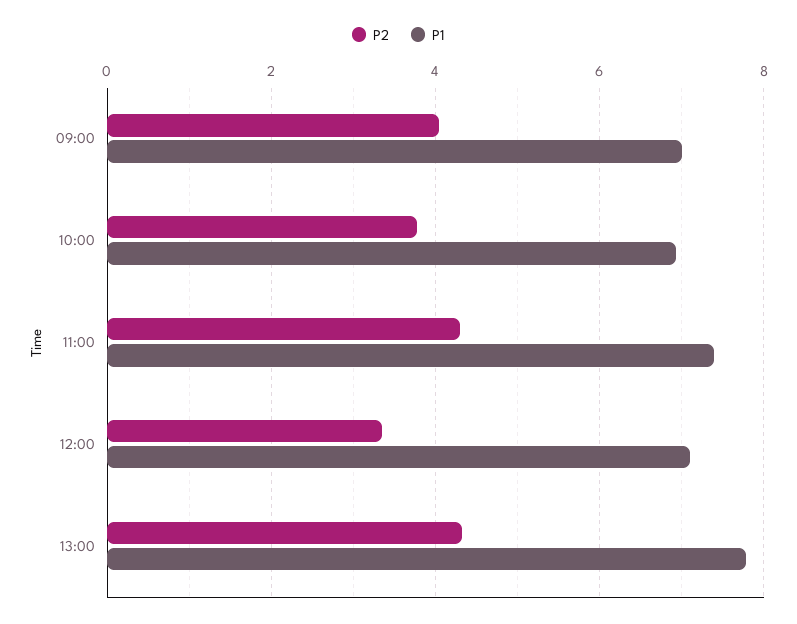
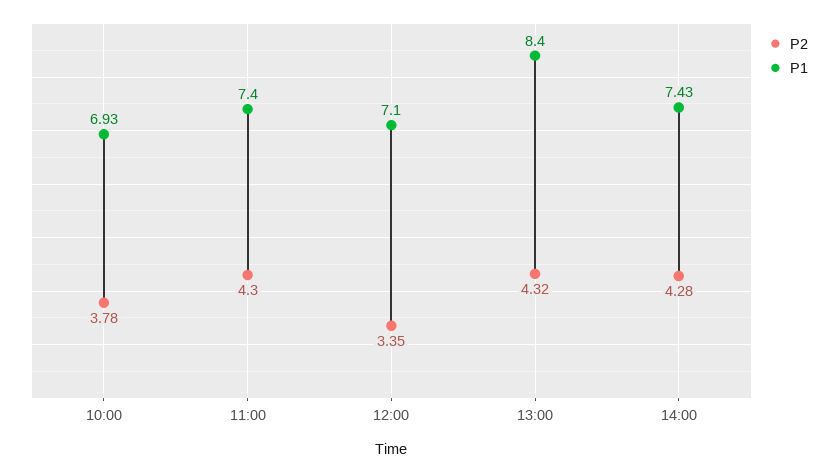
P2, 09:00: 4 -> none
P1, 09:00: 7 -> none
P1, 13:00: 7.8 -> 8.4
P2, 14:00: none -> 4.28
P1, 14:00: none -> 7.43

